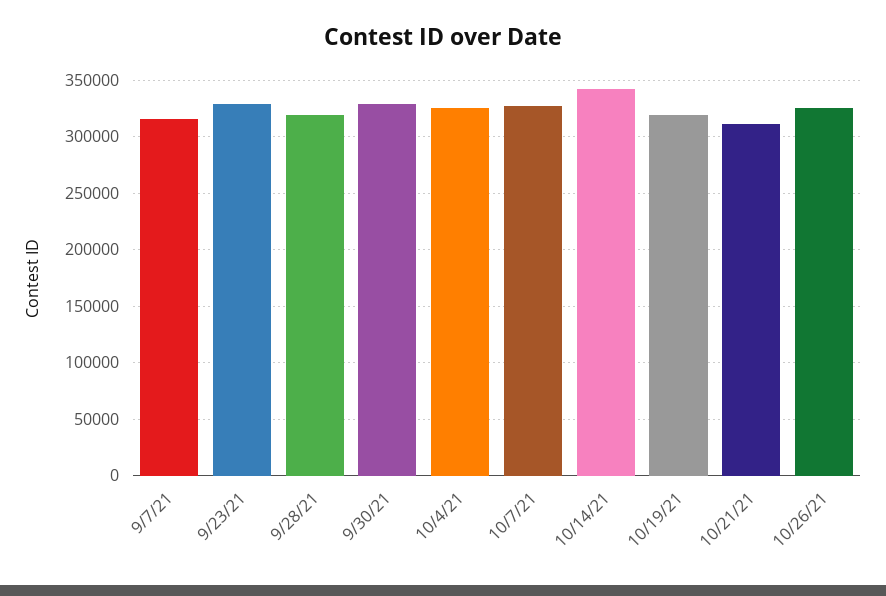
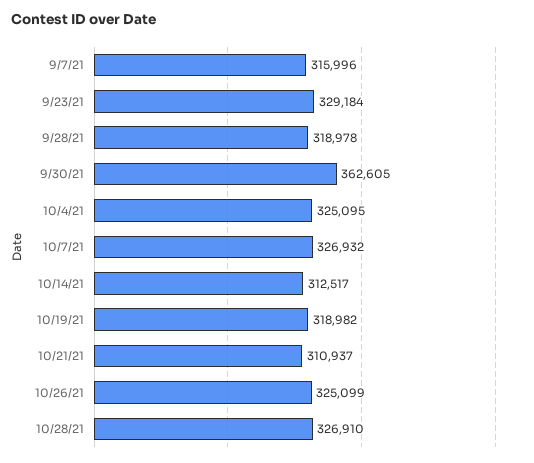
9/30/21: 330000 -> 362605
10/14/21: 340000 -> 312517
10/28/21: none -> 326910

